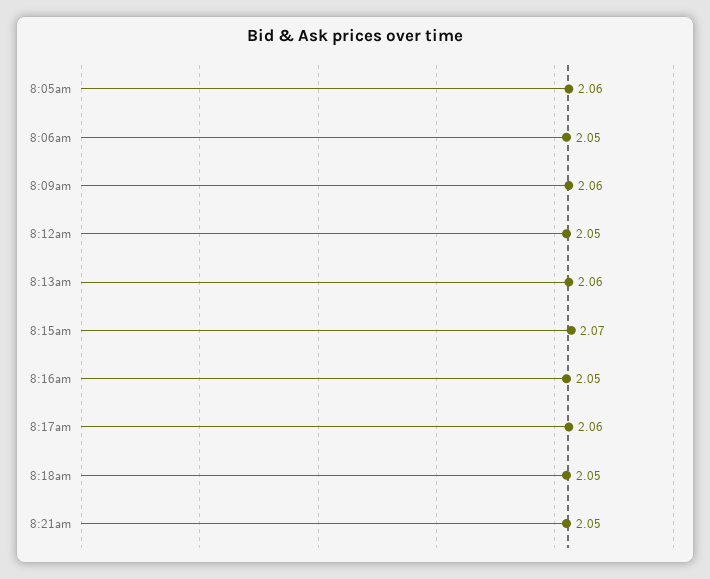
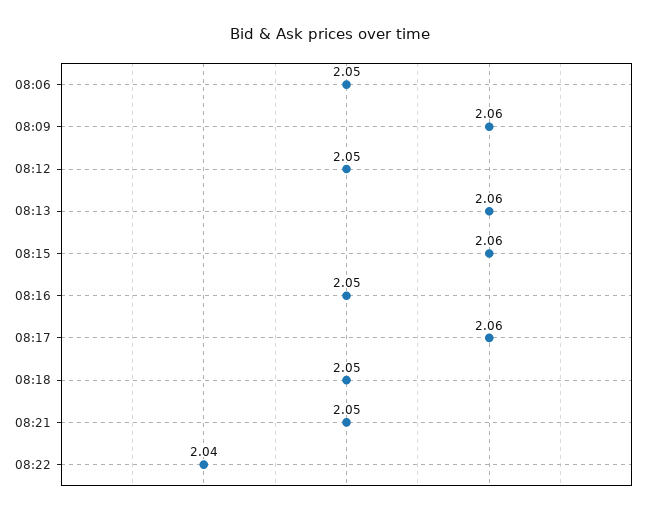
8:05am: 2.06 -> none
8:15am: 2.07 -> 2.06
08:22: none -> 2.04

